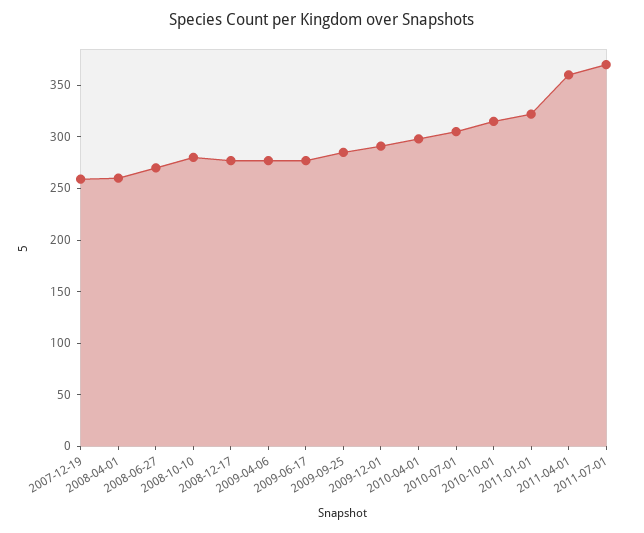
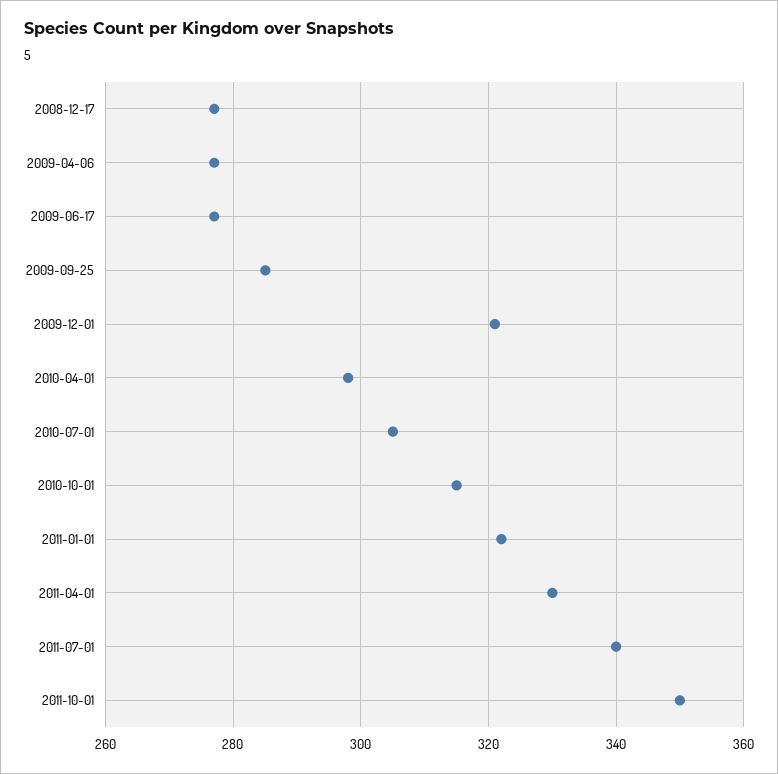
2007-12-19: 260 -> none
2008-04-01: 260 -> none
2008-06-27: 270 -> none
2008-10-10: 280 -> none
2009-12-01: 290 -> 320
2011-04-01: 360 -> 330
2011-07-01: 370 -> 340
2011-10-01: none -> 350

